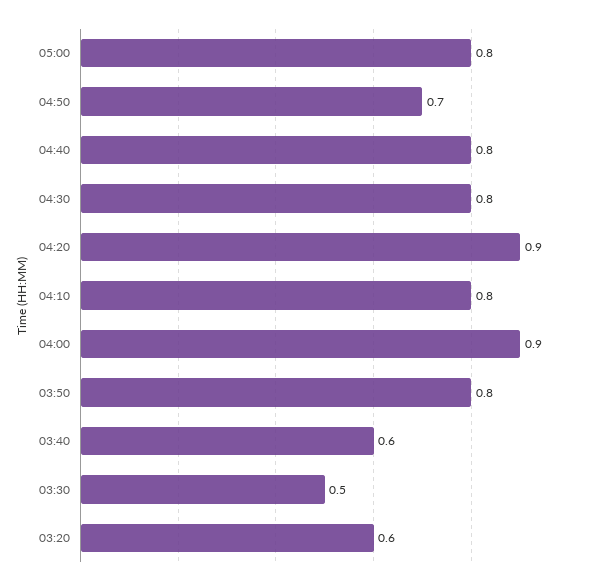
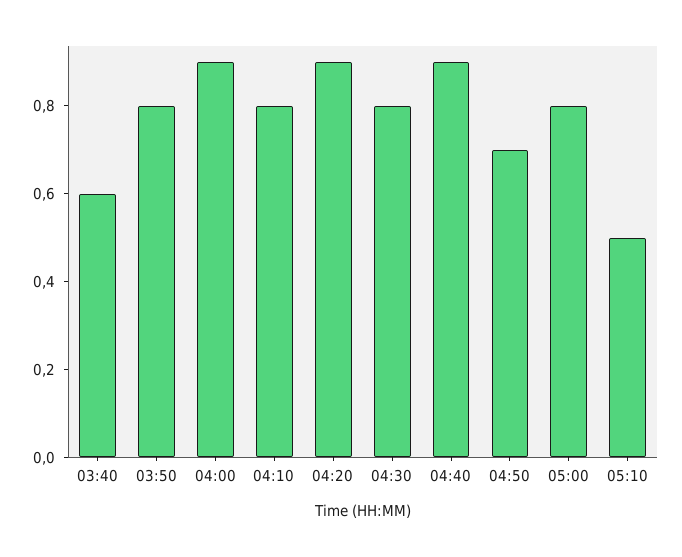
04:40: 0.8 -> 0.9
03:30: 0.5 -> none
03:20: 0.6 -> none
05:10: none -> 0.5

